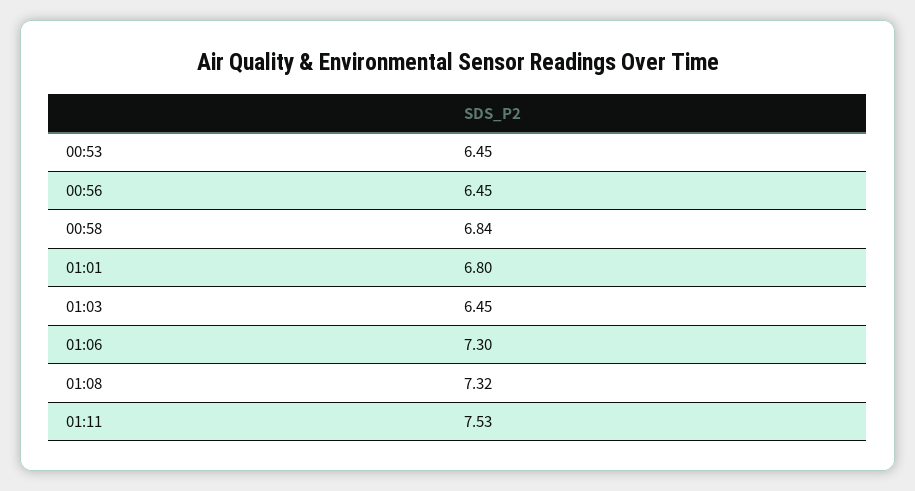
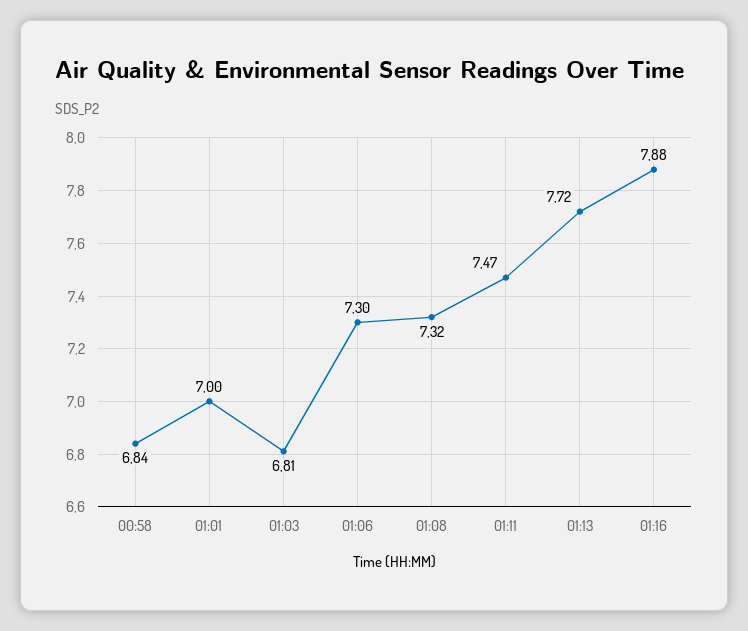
00:53: 6.45 -> none
00:56: 6.45 -> none
01:01: 6.8 -> 7
01:03: 6.45 -> 6.81
01:11: 7.53 -> 7.47
01:13: none -> 7.72
01:16: none -> 7.88

